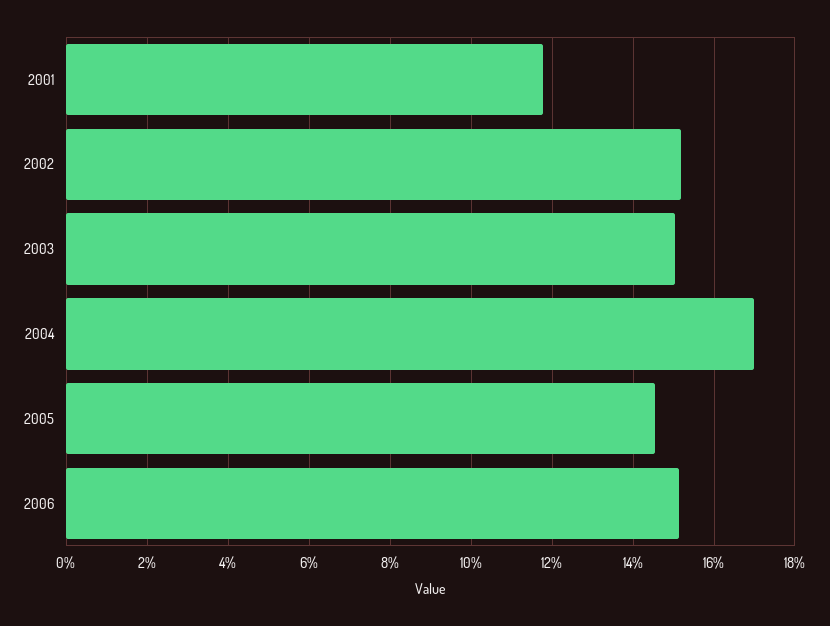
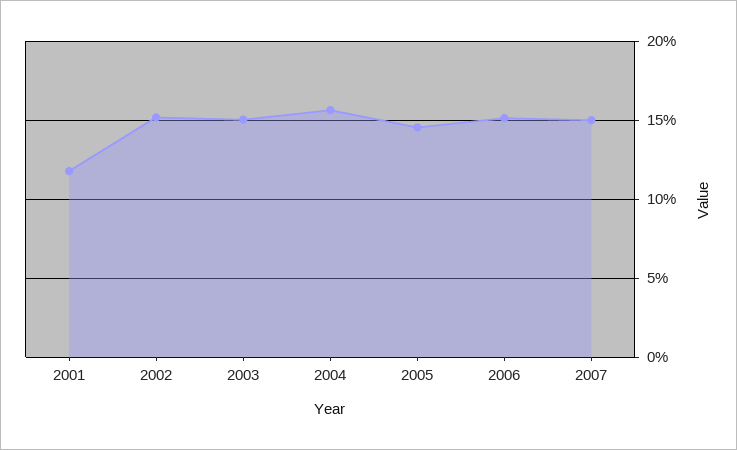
2004: 17 -> 15.5
2007: none -> 15

